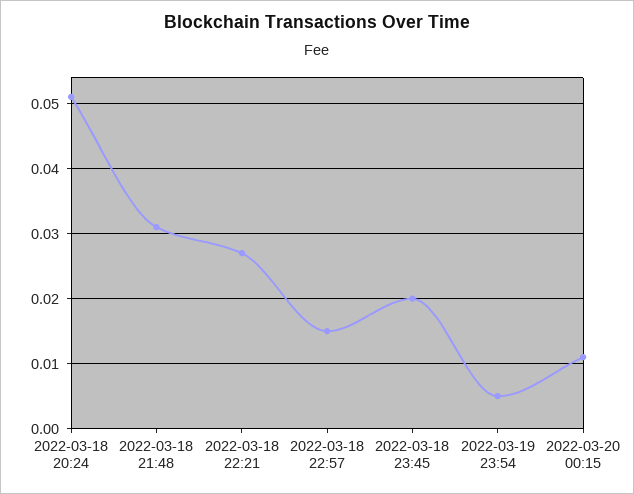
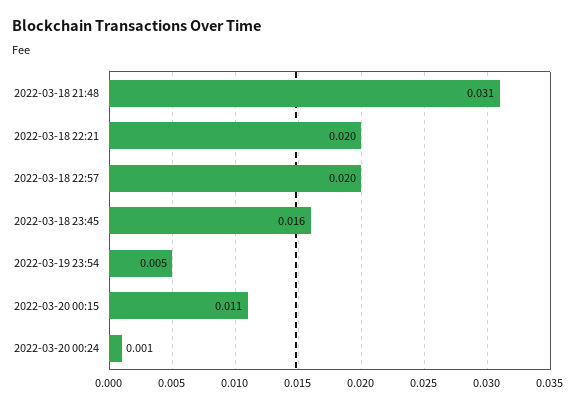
2022-03-18 20:24: 0.051 -> none
2022-03-18 22:21: 0.027 -> 0.02
2022-03-18 22:57: 0.015 -> 0.02
2022-03-18 23:45: 0.02 -> 0.016
2022-03-20 00:24: none -> 0.001

